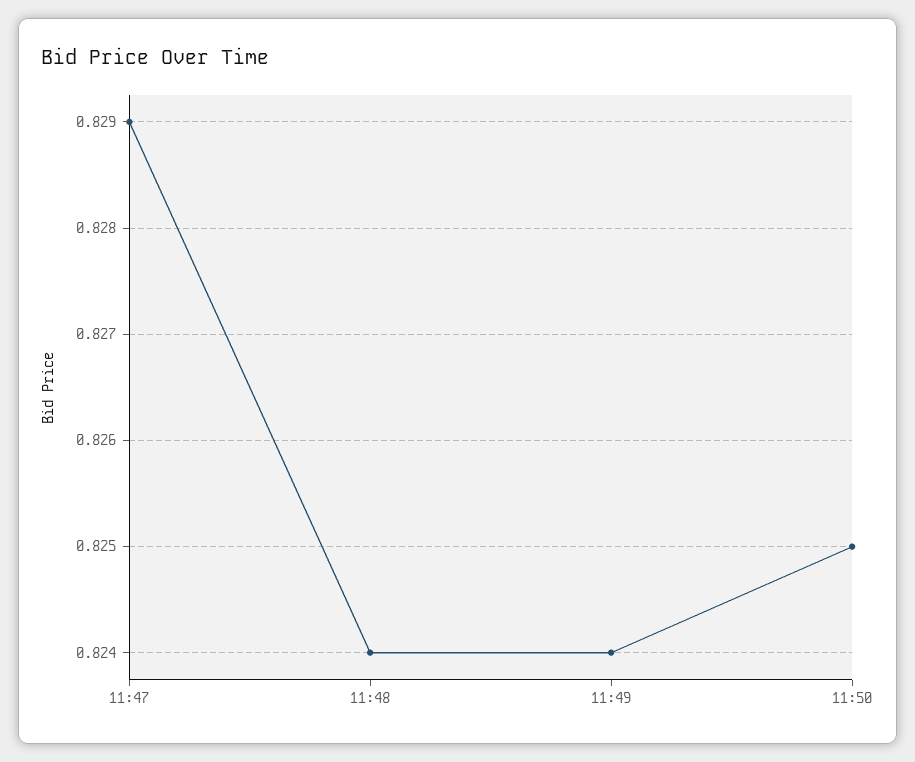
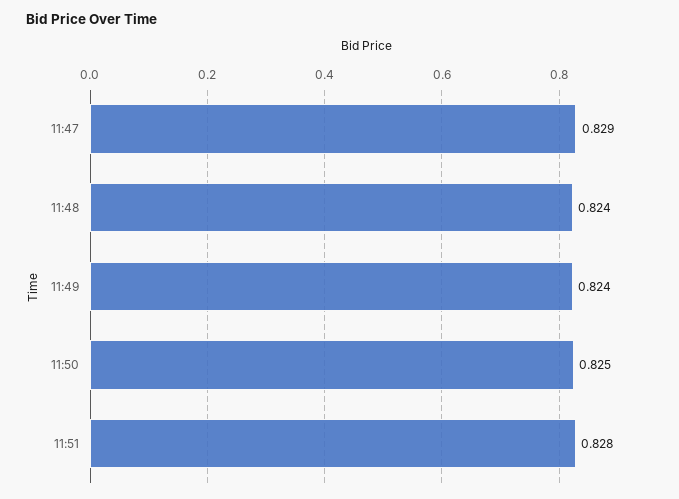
11:51: none -> 0.828

